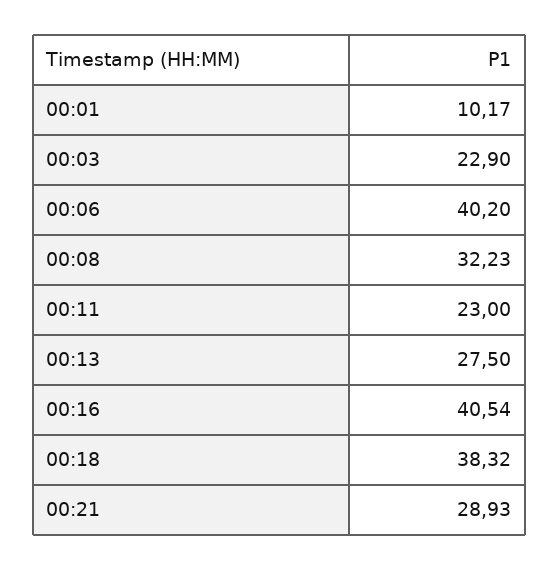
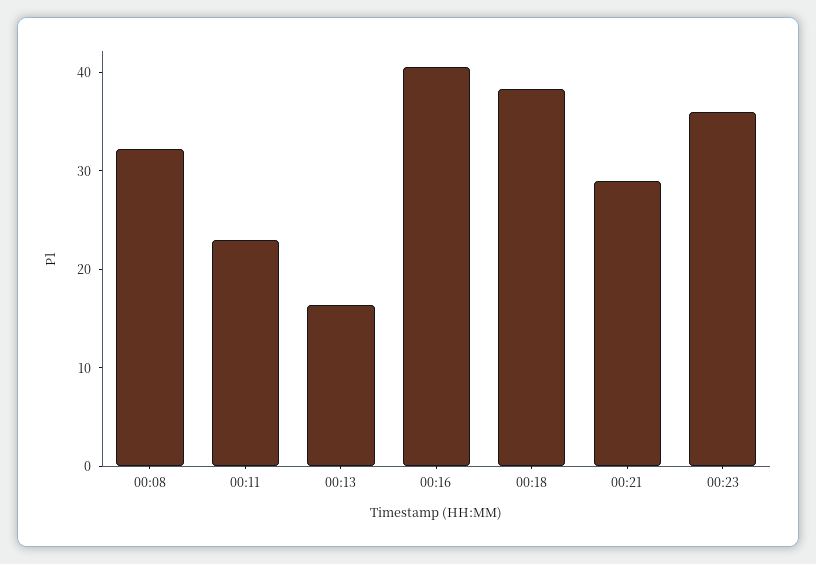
00:01: 10.17 -> none
00:03: 22.9 -> none
00:06: 40.2 -> none
00:13: 27.5 -> 16
00:23: none -> 36

